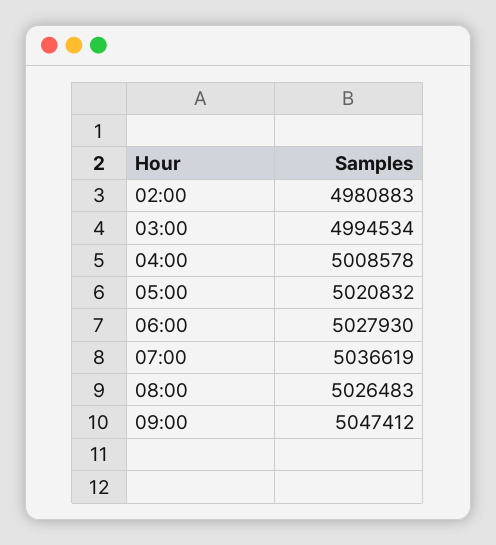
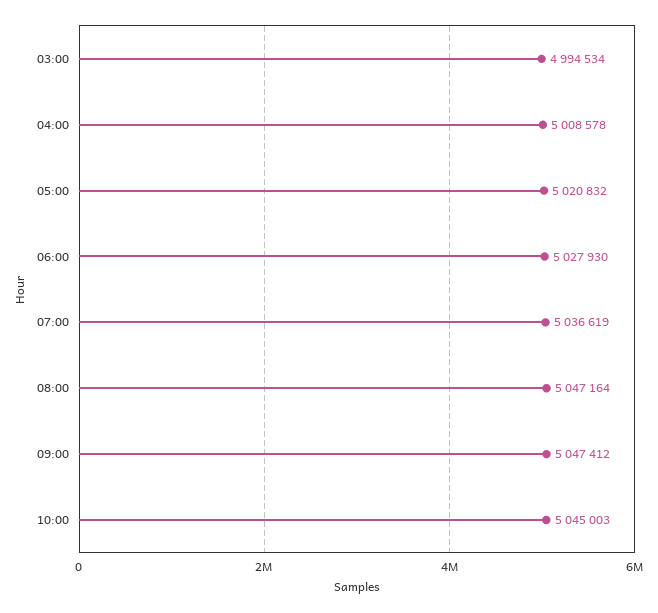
02:00: 4980883 -> none
08:00: 5026483 -> 5047164
10:00: none -> 5045003

